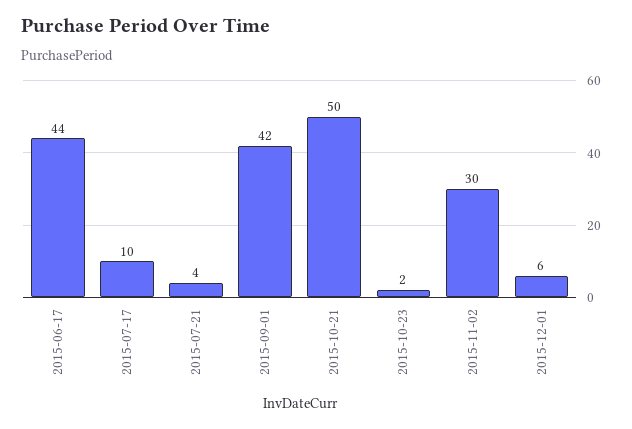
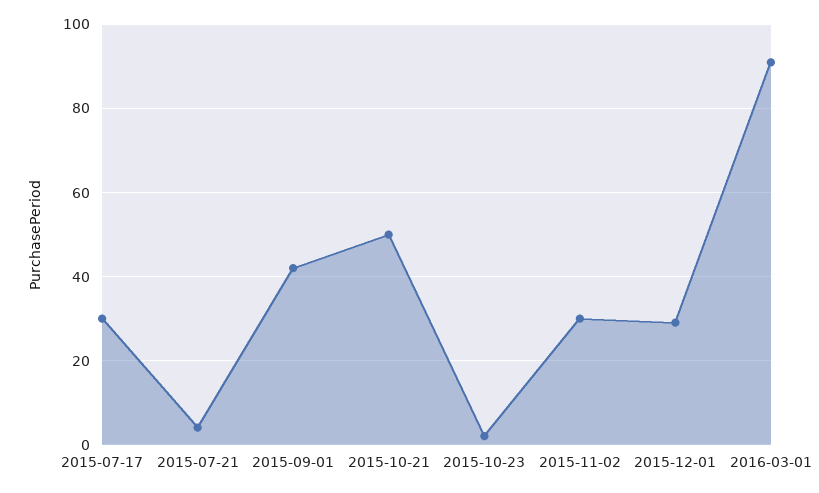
2015-06-17: 44 -> none
2015-07-17: 10 -> 30
2015-12-01: 6 -> 30
2016-03-01: none -> 90

